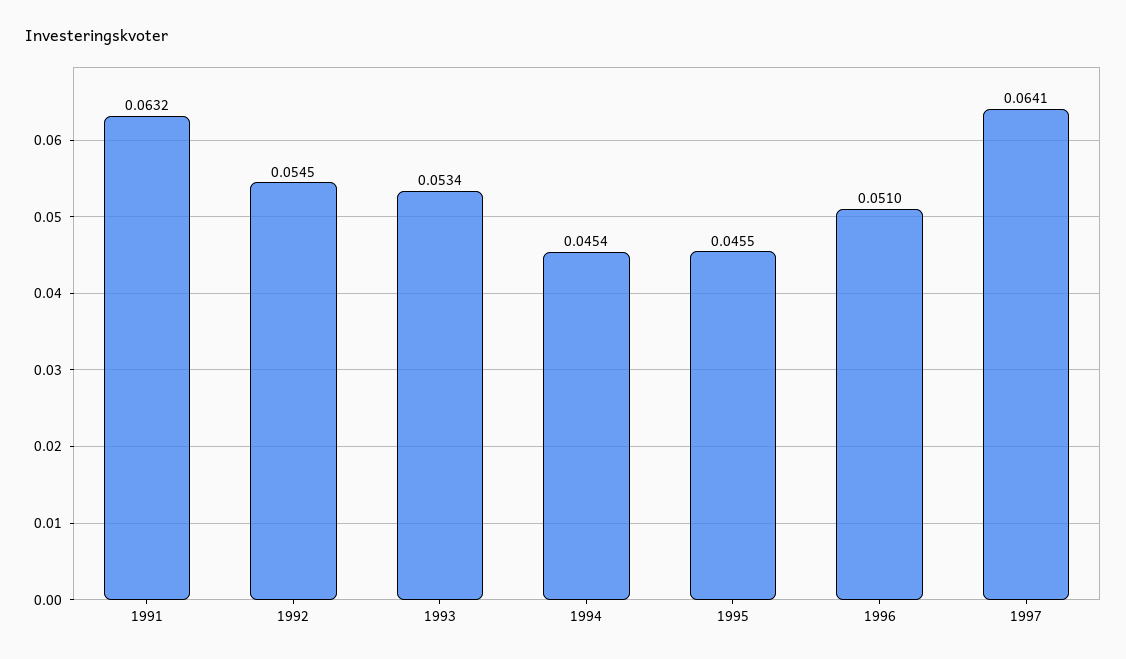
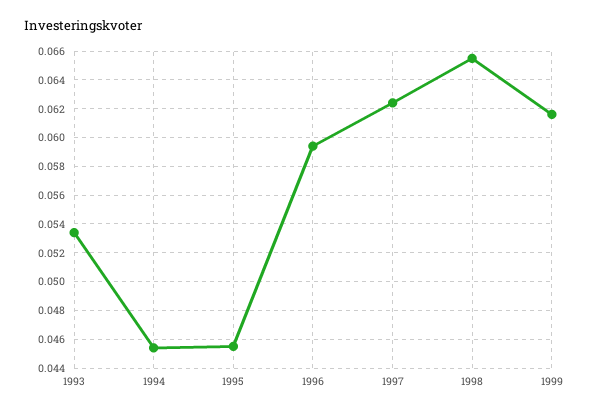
1991: 0.0632 -> none
1992: 0.0545 -> none
1996: 0.051 -> 0.0595
1997: 0.0641 -> 0.0625
1998: none -> 0.0655
1999: none -> 0.0615

